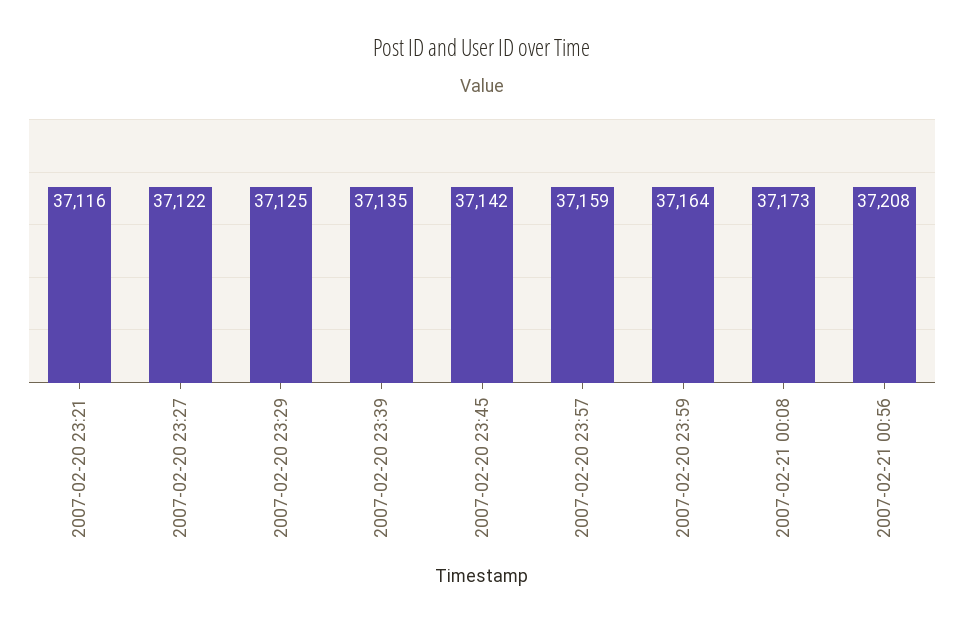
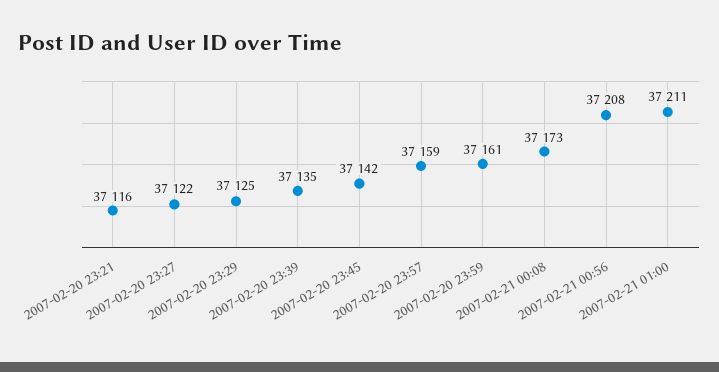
2007-02-20 23:59: 37164 -> 37161
2007-02-21 01:00: none -> 37211

